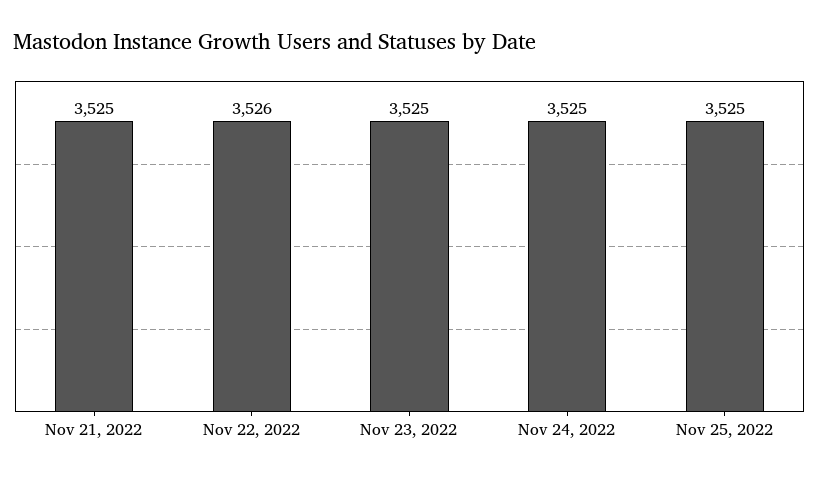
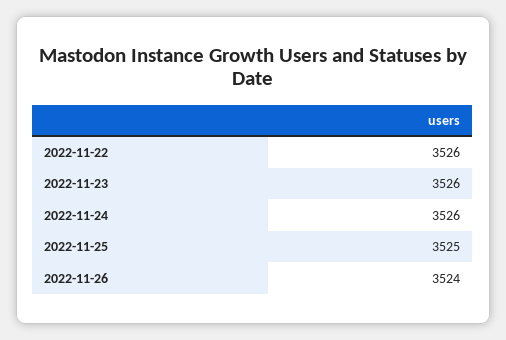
Nov 21, 2022: 3525 -> none
Nov 23, 2022: 3525 -> 3526
Nov 24, 2022: 3525 -> 3526
2022-11-26: none -> 3524

